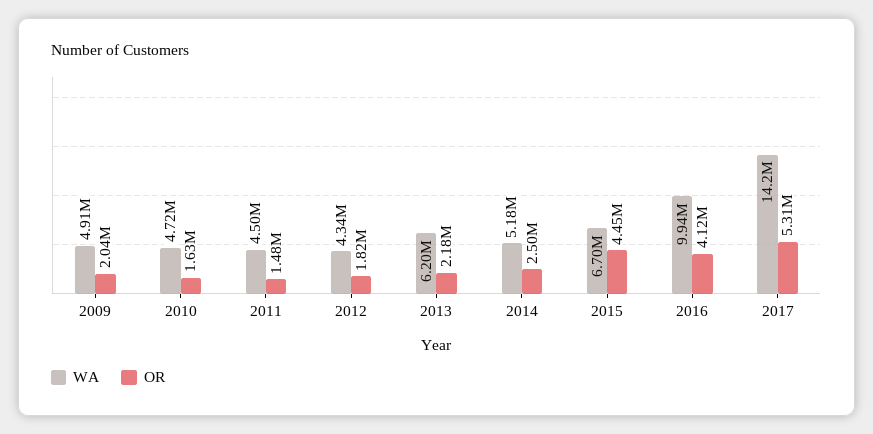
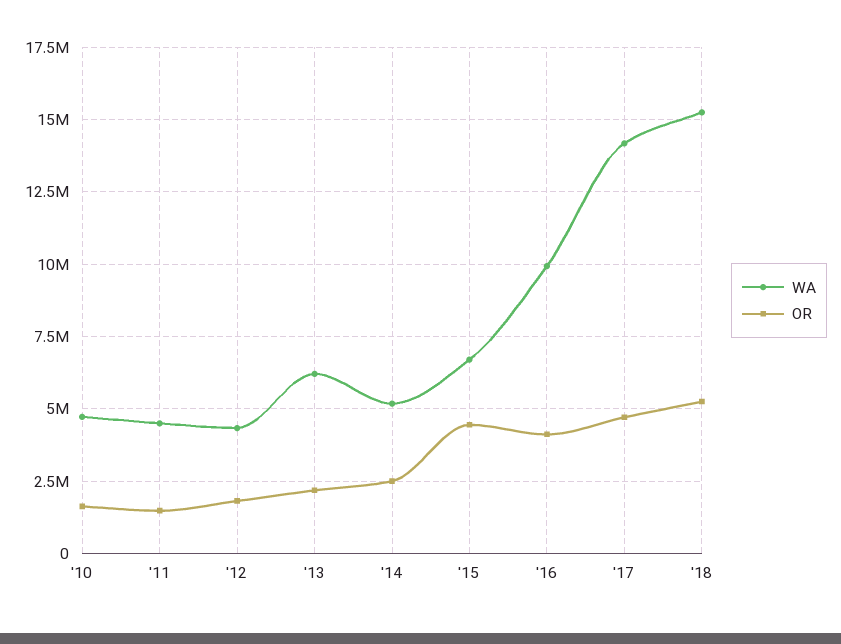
WA, 2009: 4910000 -> none
OR, 2009: 2040000 -> none
OR, 2017: 5310000 -> 4750000
WA, '18: none -> 15250000
OR, '18: none -> 5250000

